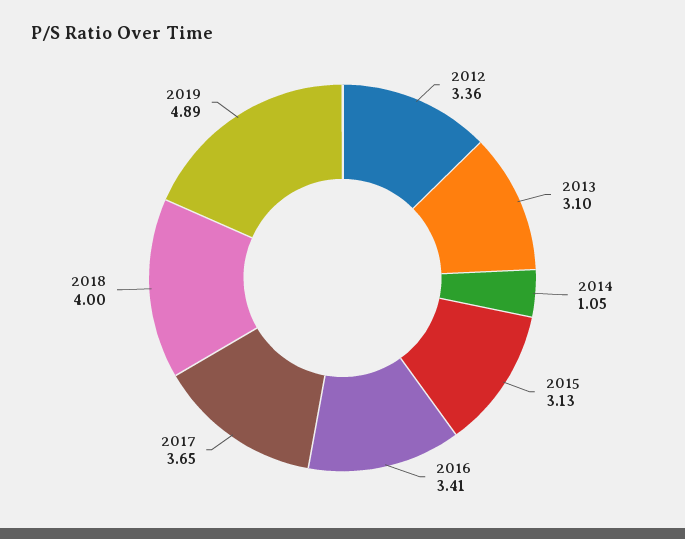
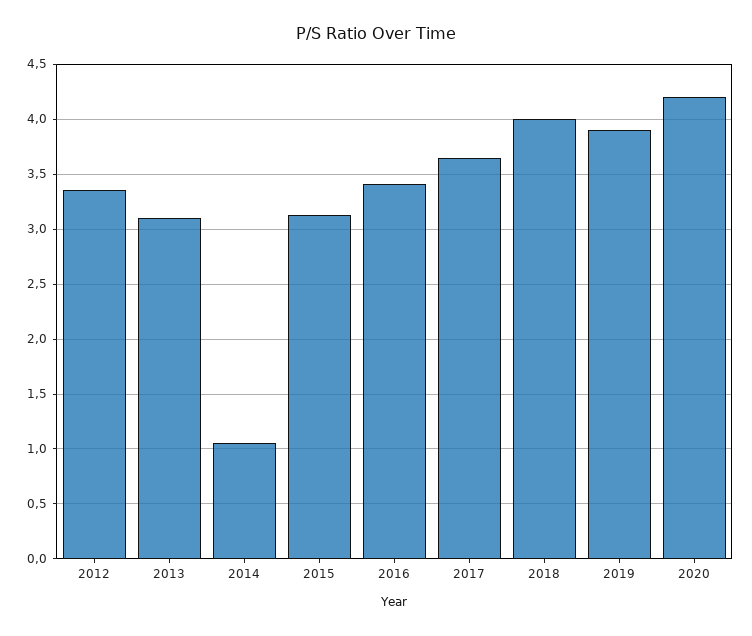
2019: 4.89 -> 3.9
2020: none -> 4.2

